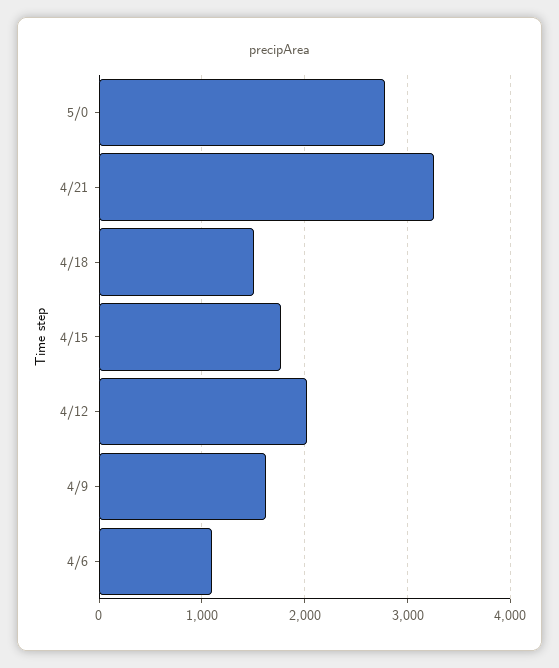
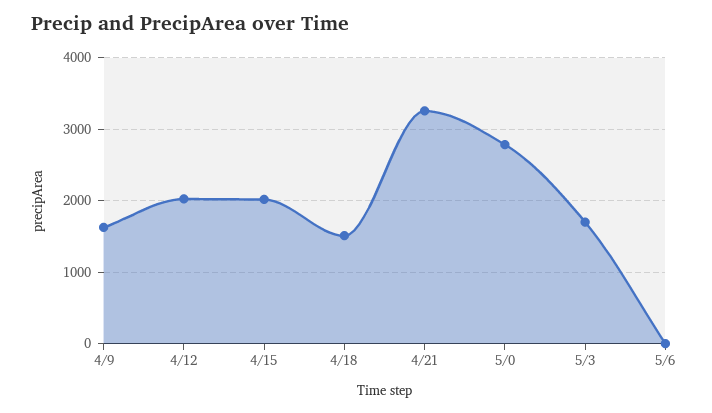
4/15: 1800 -> 2000
4/6: 1100 -> none
5/3: none -> 1700
5/6: none -> 0

